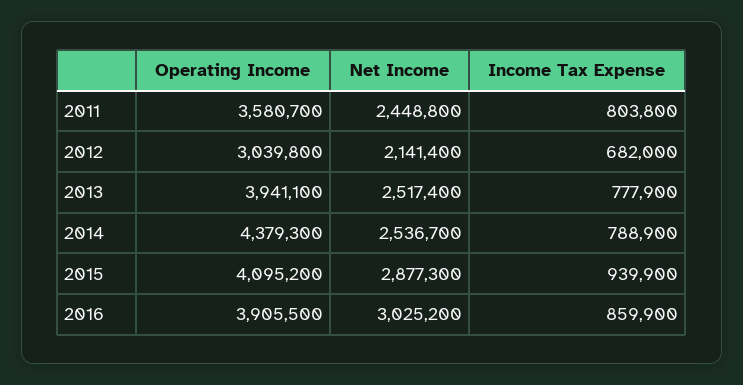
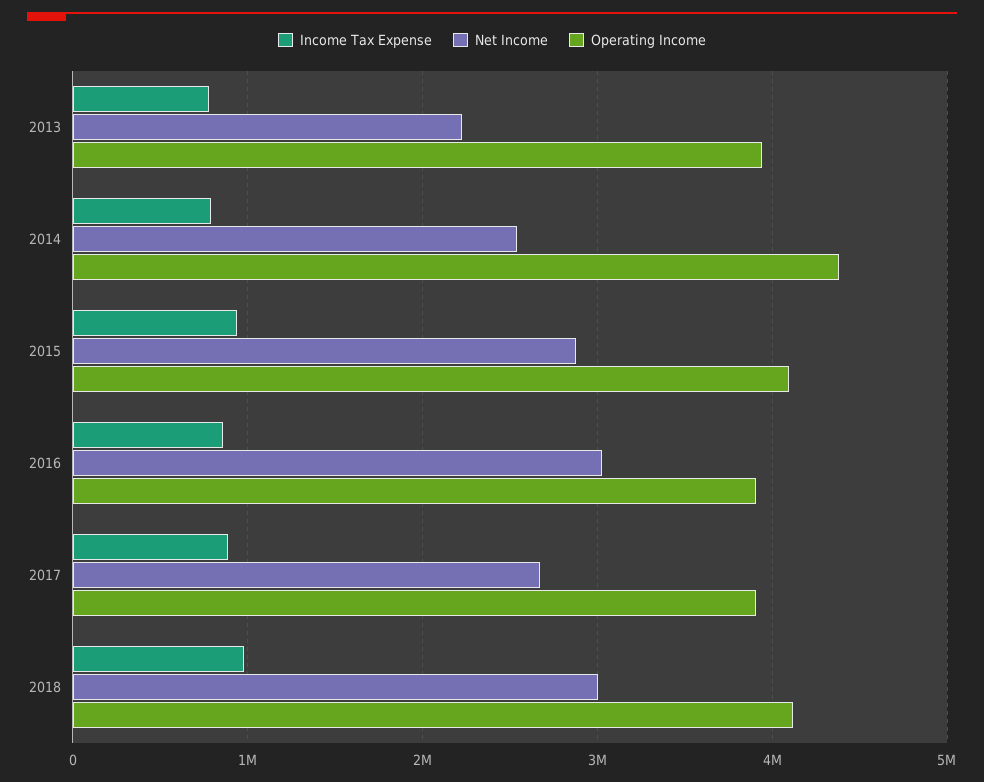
Operating Income, 2011: 3580700 -> none
Net Income, 2011: 2448800 -> none
Income Tax Expense, 2011: 803800 -> none
Operating Income, 2012: 3039800 -> none
Net Income, 2012: 2141400 -> none
Income Tax Expense, 2012: 682000 -> none
Net Income, 2013: 2517400 -> 2200000
Income Tax Expense, 2017: none -> 900000
Net Income, 2017: none -> 2700000
Operating Income, 2017: none -> 3900000
Income Tax Expense, 2018: none -> 1000000
Net Income, 2018: none -> 3000000
Operating Income, 2018: none -> 4100000

